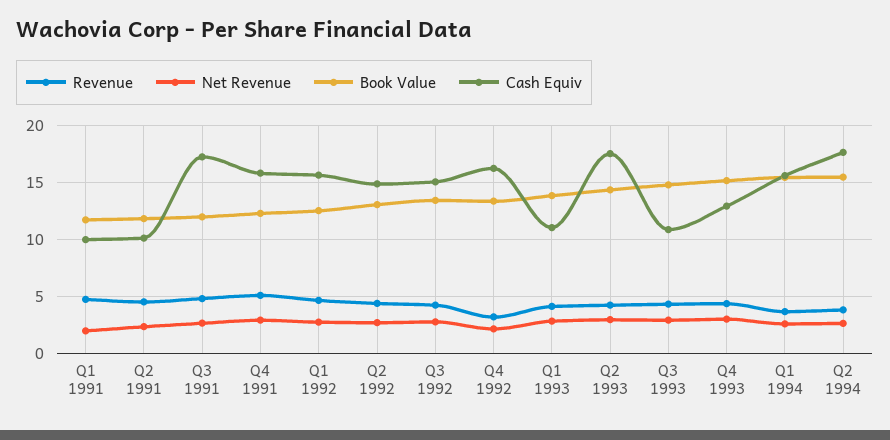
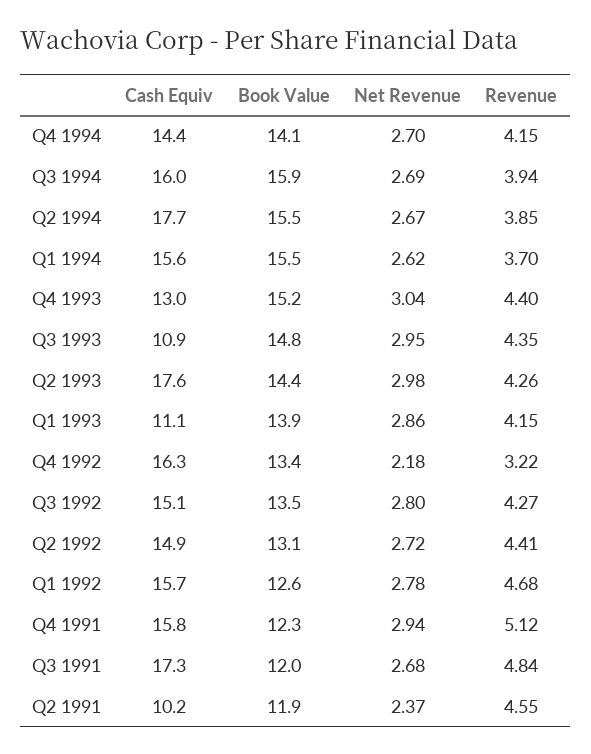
Revenue, Q1 1991: 5 -> none
Net Revenue, Q1 1991: 2 -> none
Book Value, Q1 1991: 12 -> none
Cash Equiv, Q1 1991: 10 -> none
Cash Equiv, Q4 1994: none -> 14.4
Book Value, Q4 1994: none -> 14.1
Net Revenue, Q4 1994: none -> 2.7
Revenue, Q4 1994: none -> 4.15
Cash Equiv, Q3 1994: none -> 16
Book Value, Q3 1994: none -> 15.9
Net Revenue, Q3 1994: none -> 2.69
Revenue, Q3 1994: none -> 3.94

